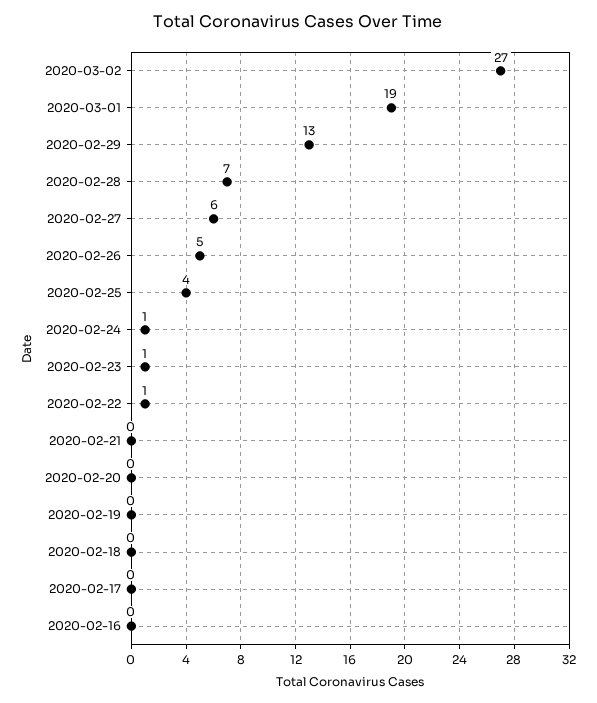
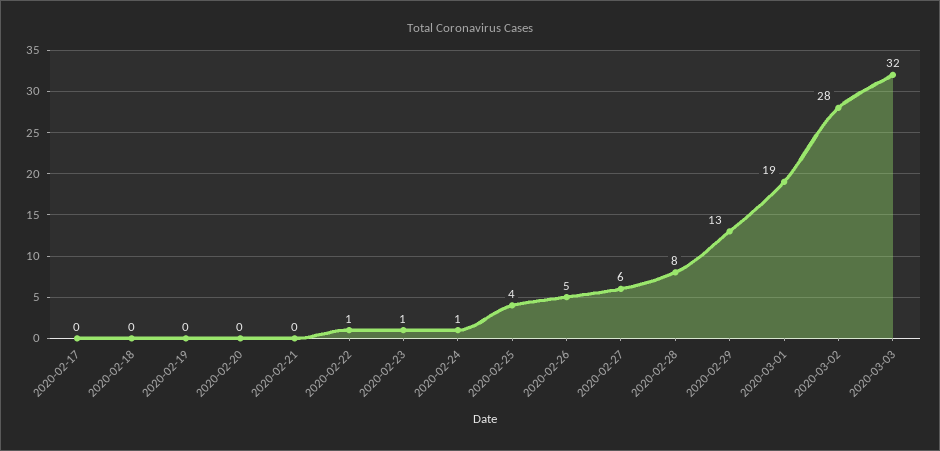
2020-03-02: 27 -> 28
2020-02-28: 7 -> 8
2020-02-16: 0 -> none
2020-03-03: none -> 32

